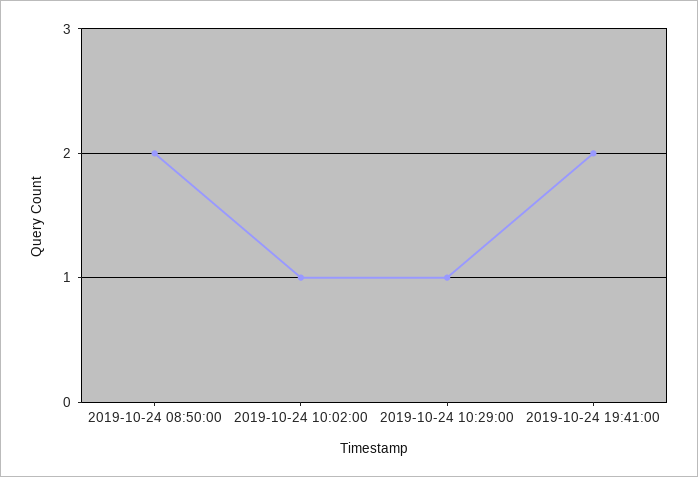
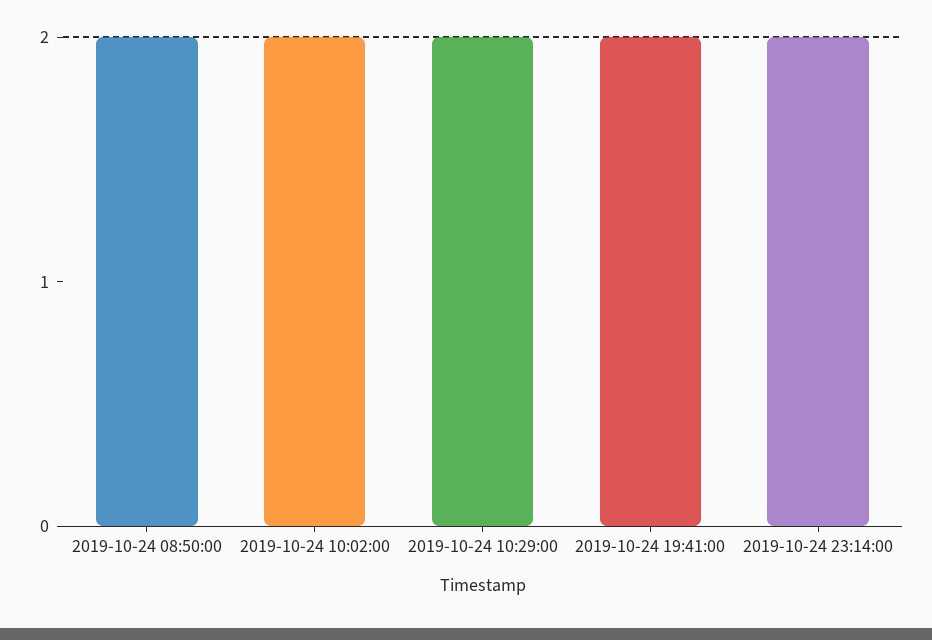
2019-10-24 10:02:00: 1 -> 2
2019-10-24 10:29:00: 1 -> 2
2019-10-24 23:14:00: none -> 2

